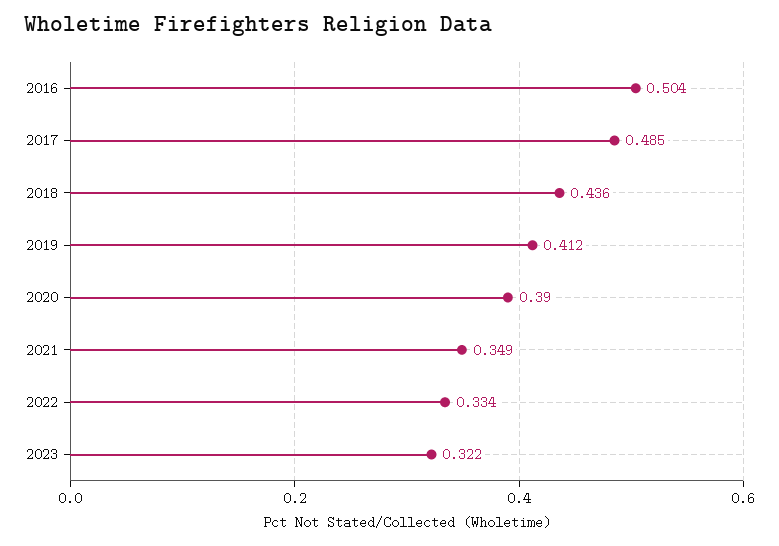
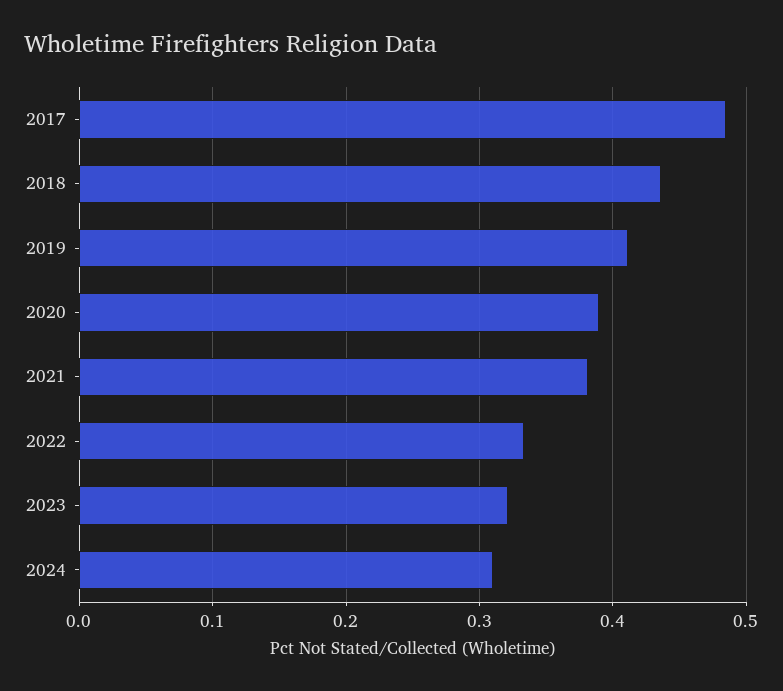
2016: 0.504 -> none
2021: 0.349 -> 0.38
2024: none -> 0.31

